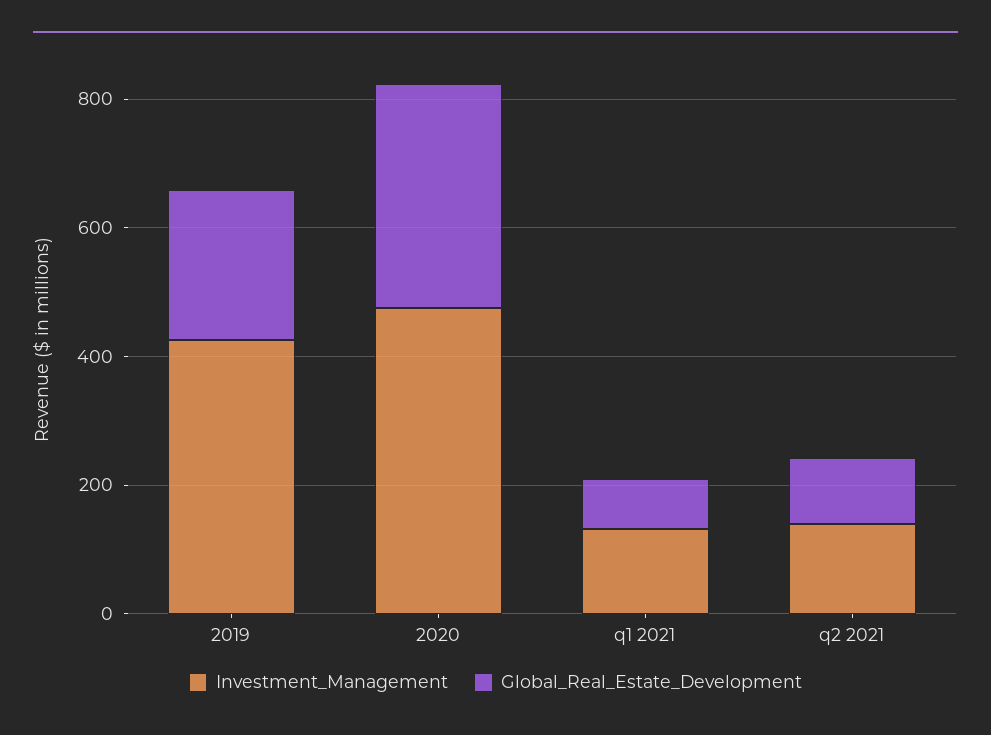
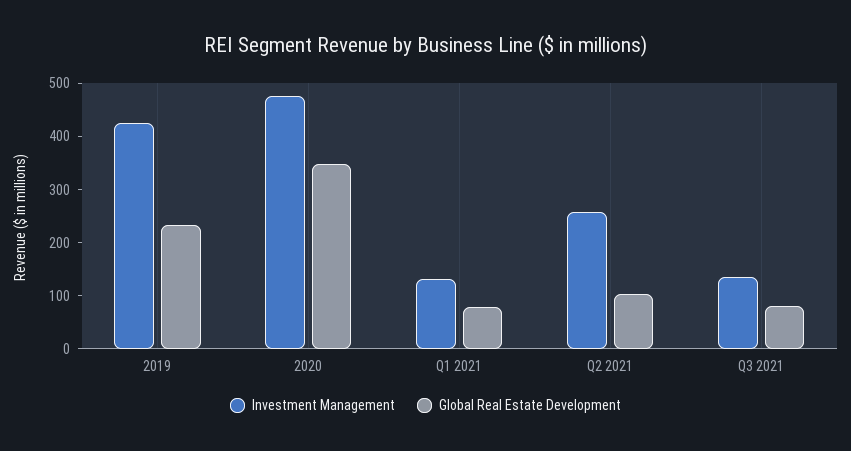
Investment_Management, q2 2021: 150 -> 260
Investment_Management, Q3 2021: none -> 140
Global_Real_Estate_Development, Q3 2021: none -> 80

